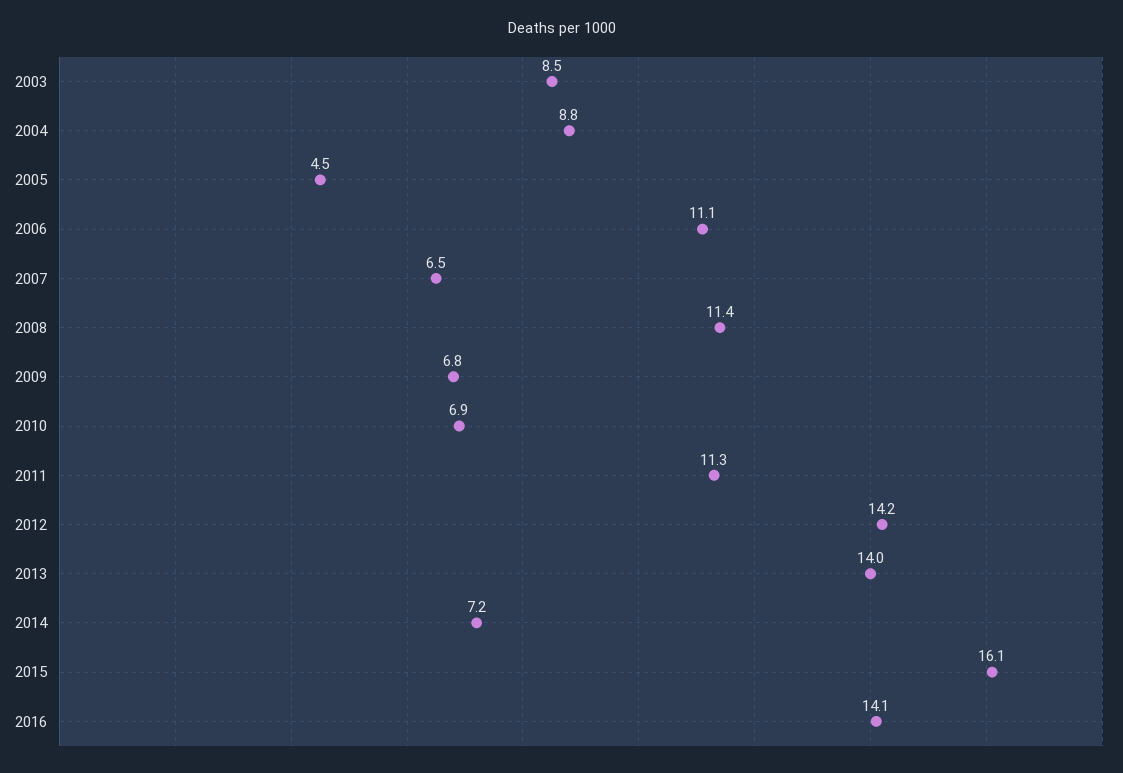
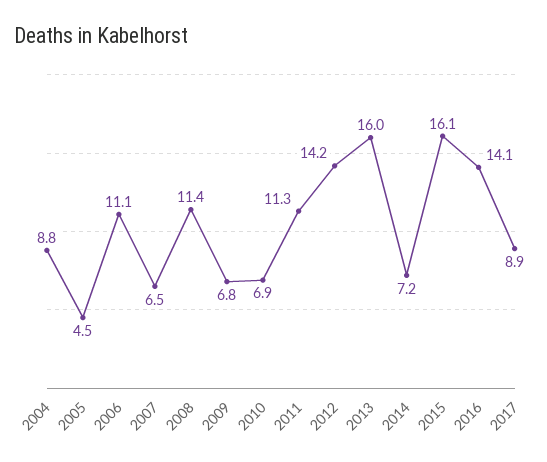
2003: 8.5 -> none
2013: 14 -> 16
2017: none -> 8.9

